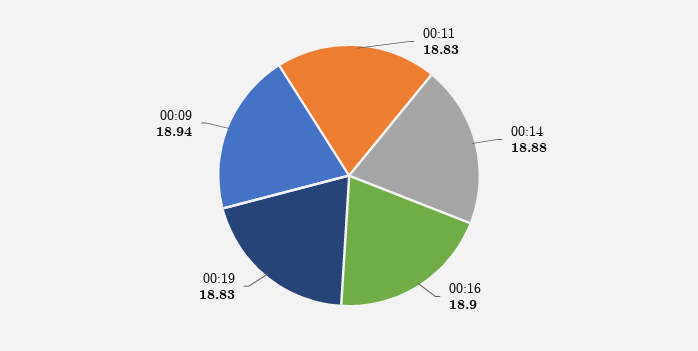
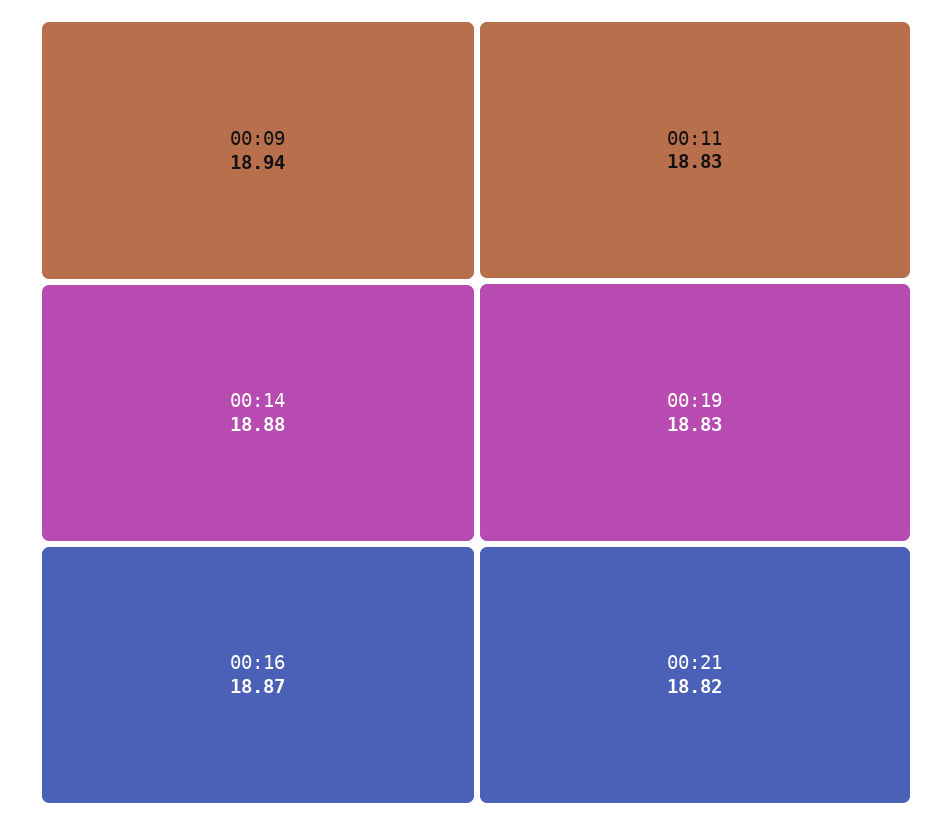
00:16: 18.9 -> 18.87
00:21: none -> 18.82

